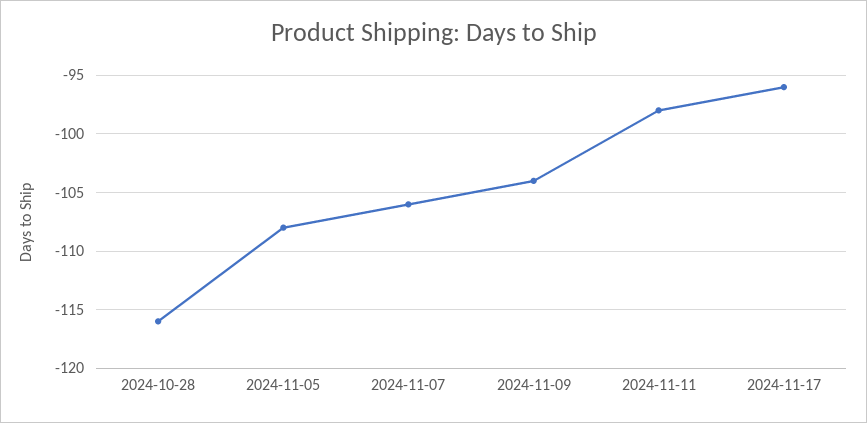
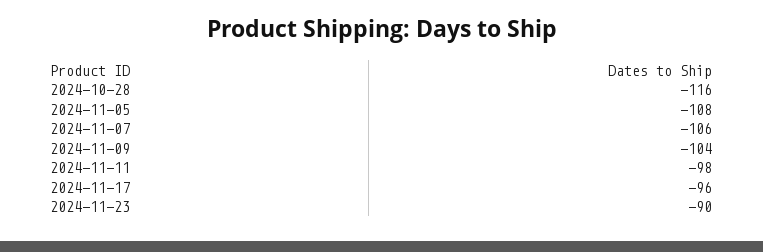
2024-11-23: none -> -90

